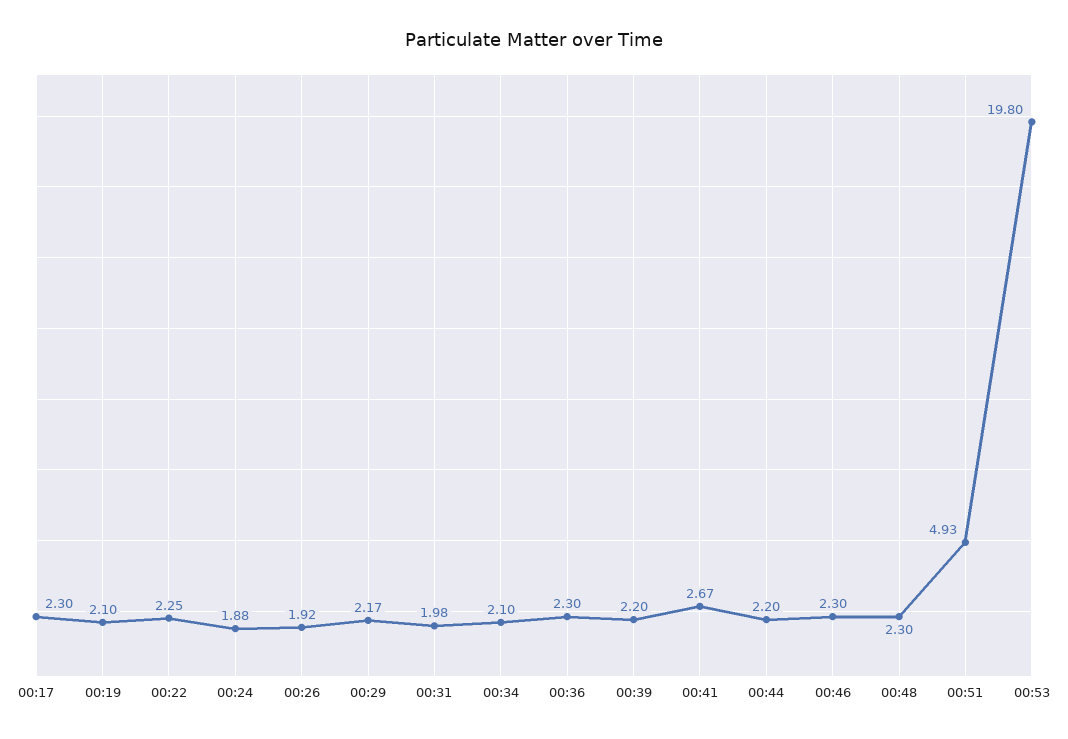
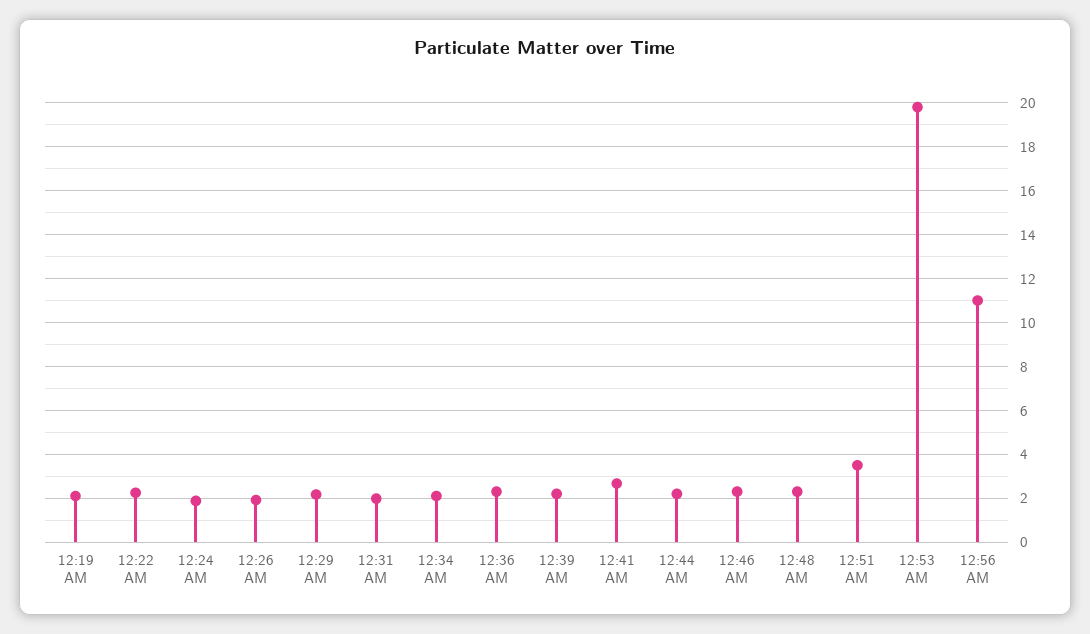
00:17: 2.3 -> none
00:51: 4.93 -> 3.5
12:56 AM: none -> 11

